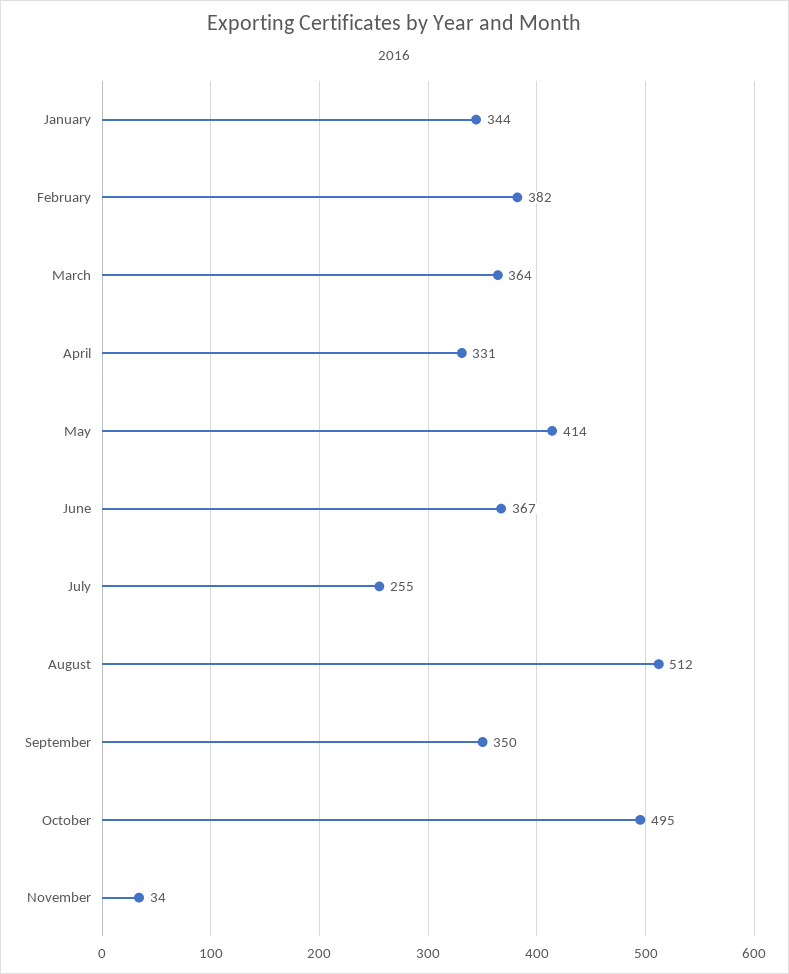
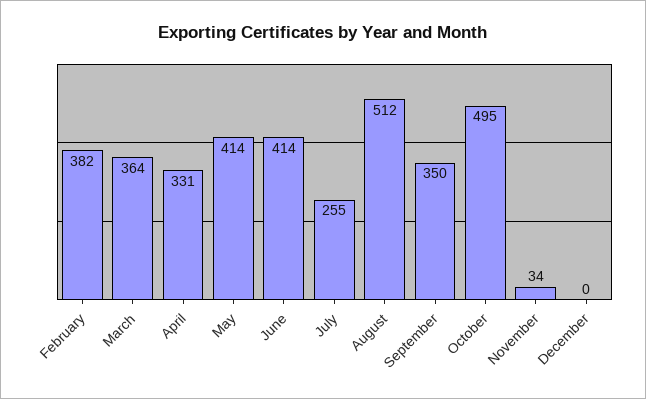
January: 344 -> none
June: 367 -> 414
December: none -> 0

